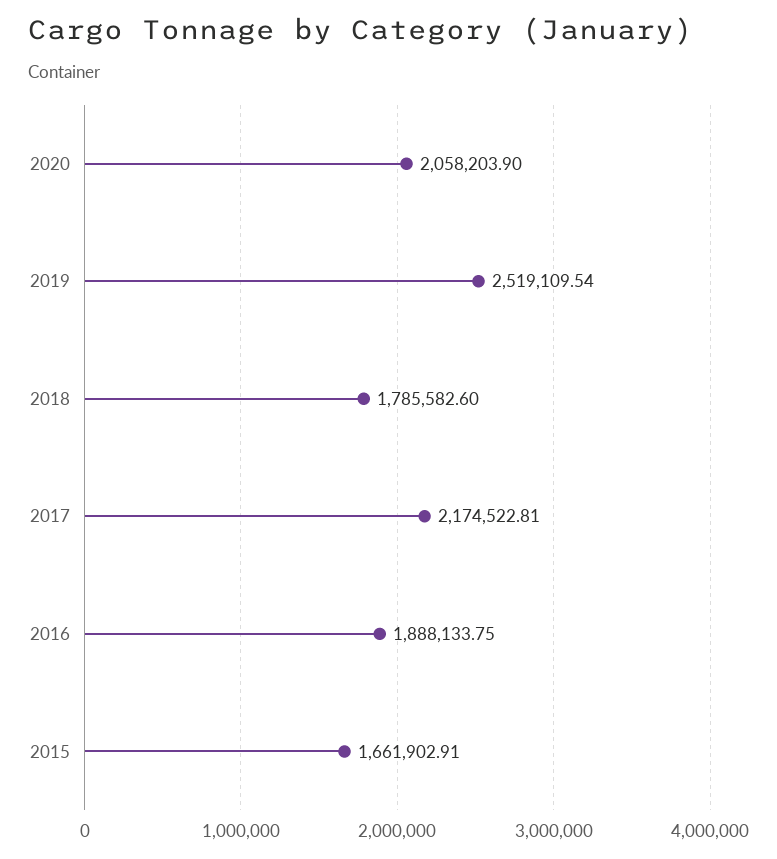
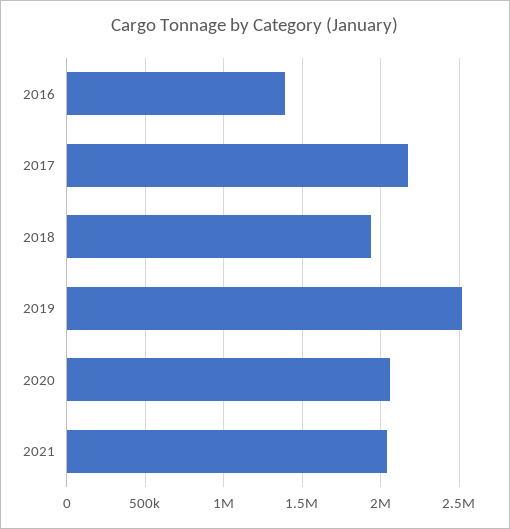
2018: 1785582.6 -> 1950000
2016: 1888133.75 -> 1400000
2015: 1661902.91 -> none
2021: none -> 2050000

